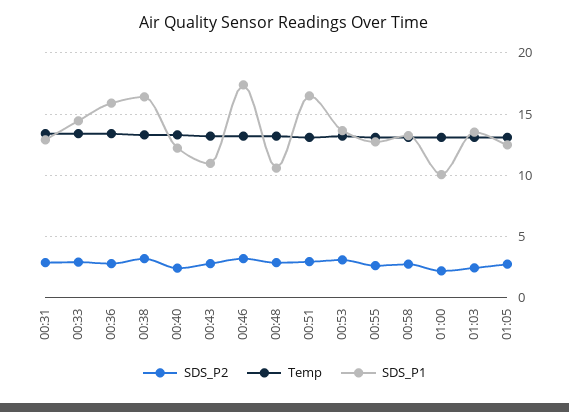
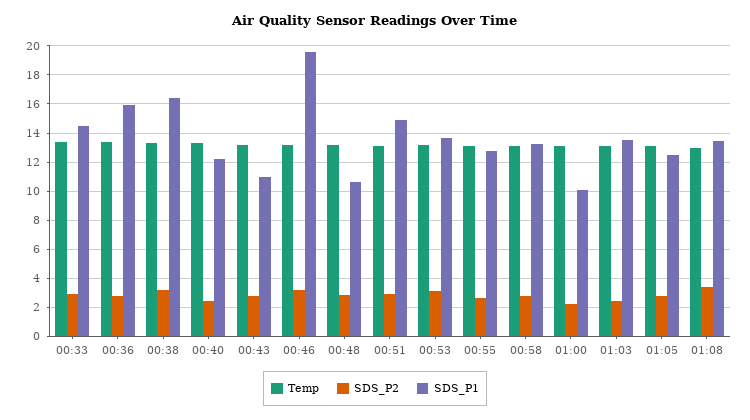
SDS_P2, 00:31: 3 -> none
Temp, 00:31: 13.5 -> none
SDS_P1, 00:31: 13 -> none
SDS_P1, 00:46: 17.5 -> 19.5
SDS_P1, 00:51: 16.5 -> 15
Temp, 01:08: none -> 13
SDS_P2, 01:08: none -> 3.5
SDS_P1, 01:08: none -> 13.5

